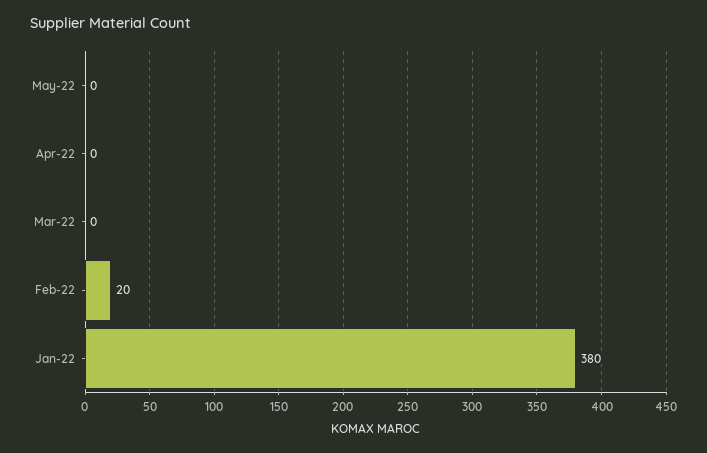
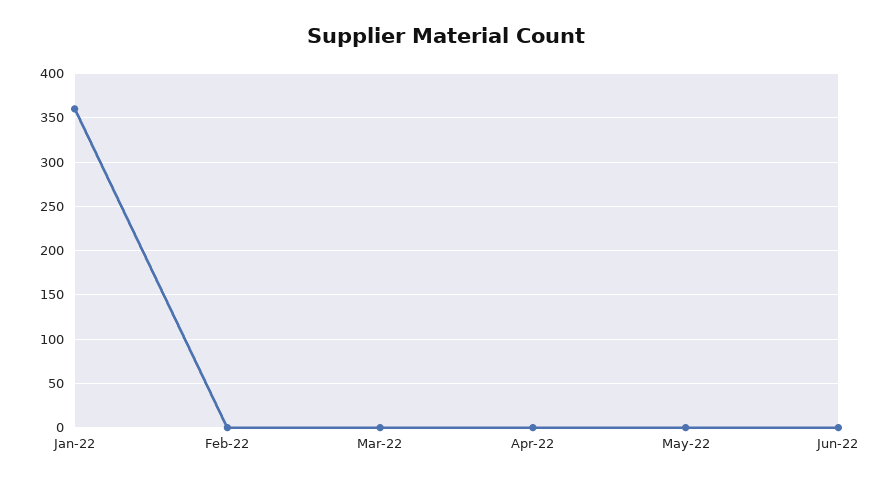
Feb-22: 20 -> 0
Jan-22: 380 -> 360
Jun-22: none -> 0

